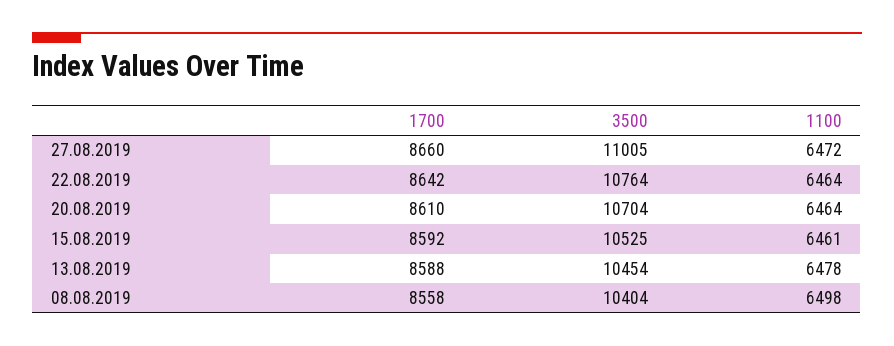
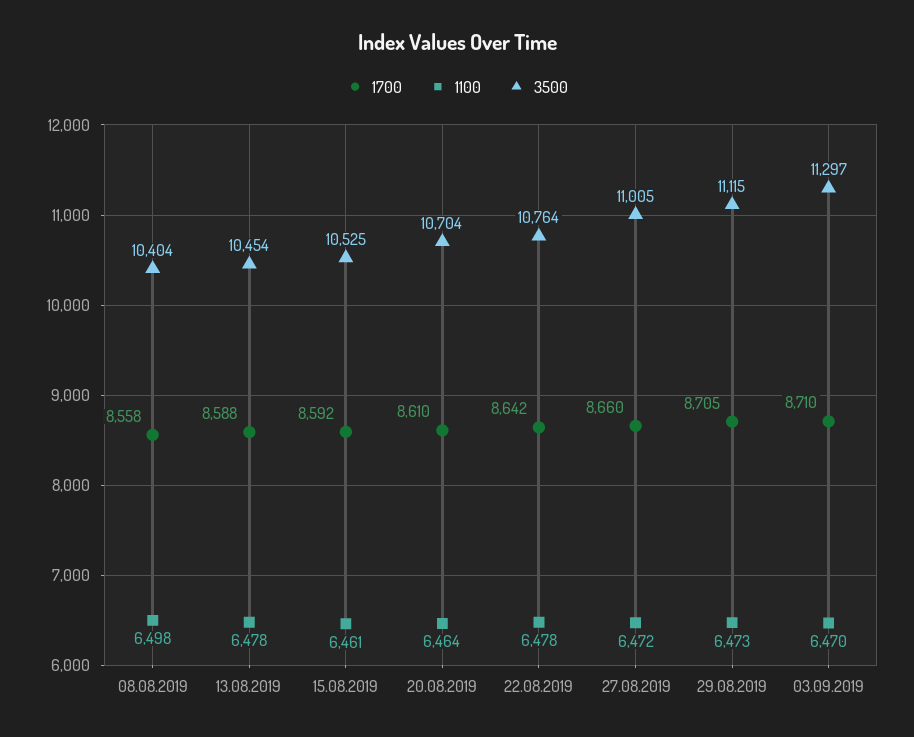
1100, 22.08.2019: 6464 -> 6478
1700, 29.08.2019: none -> 8705
1100, 29.08.2019: none -> 6473
3500, 29.08.2019: none -> 11115
1700, 03.09.2019: none -> 8710
1100, 03.09.2019: none -> 6470
3500, 03.09.2019: none -> 11297

